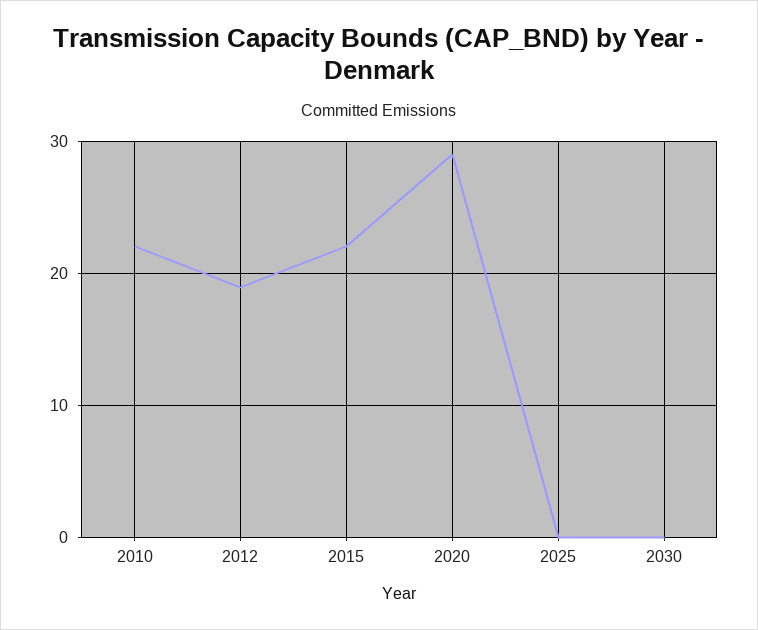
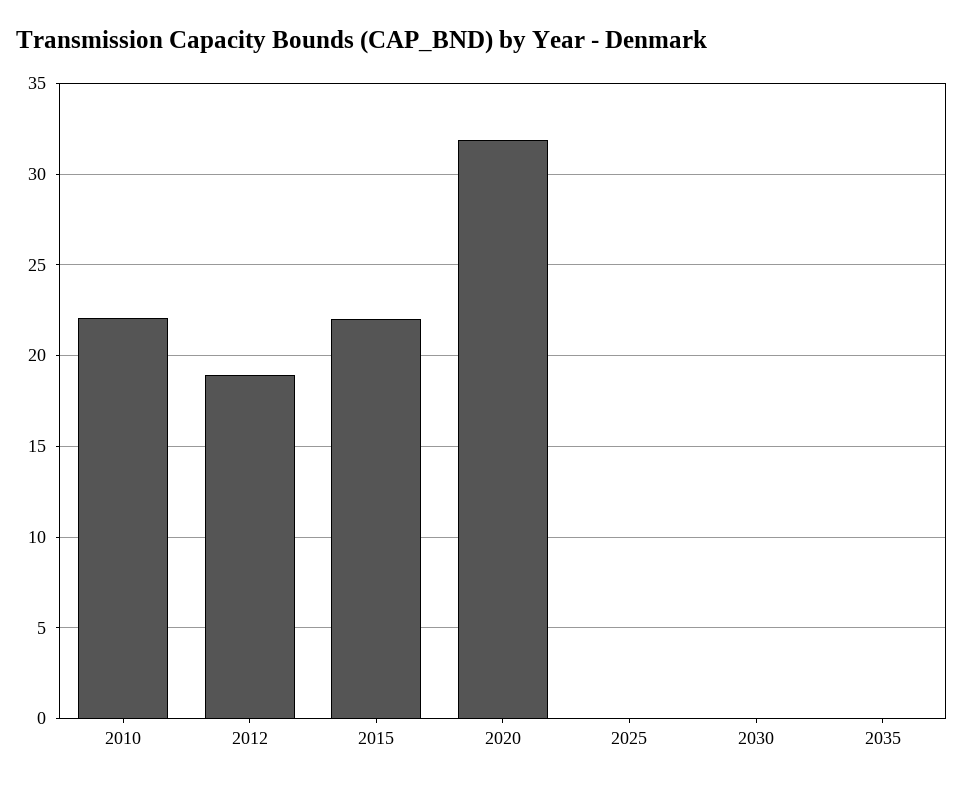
2020: 29 -> 32
2035: none -> 0

